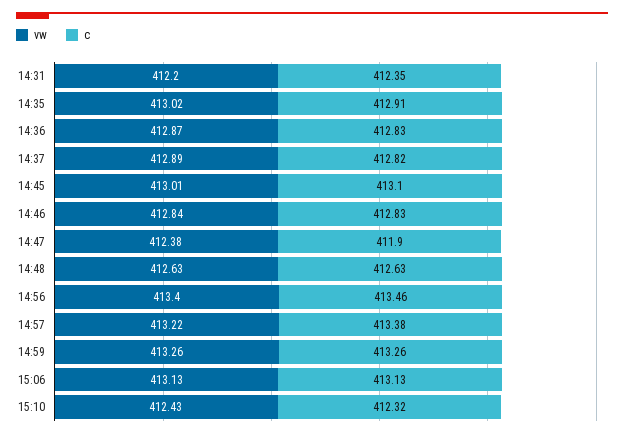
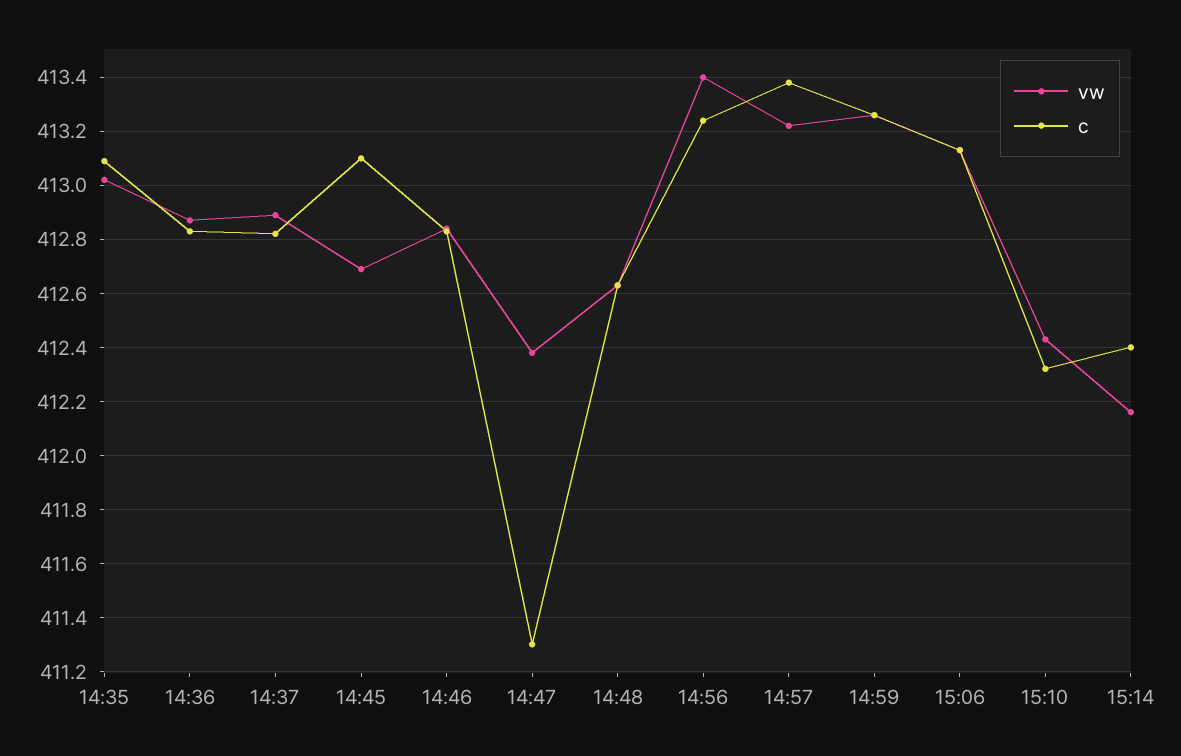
vw, 14:31: 412.2 -> none
c, 14:31: 412.35 -> none
c, 14:35: 412.91 -> 413.1
vw, 14:45: 413.01 -> 412.7
c, 14:47: 411.9 -> 411.3
c, 14:56: 413.46 -> 413.25
vw, 15:14: none -> 412.15
c, 15:14: none -> 412.4

